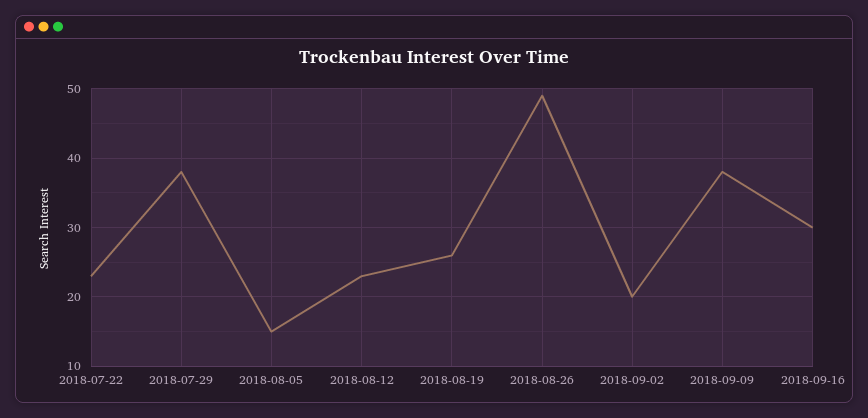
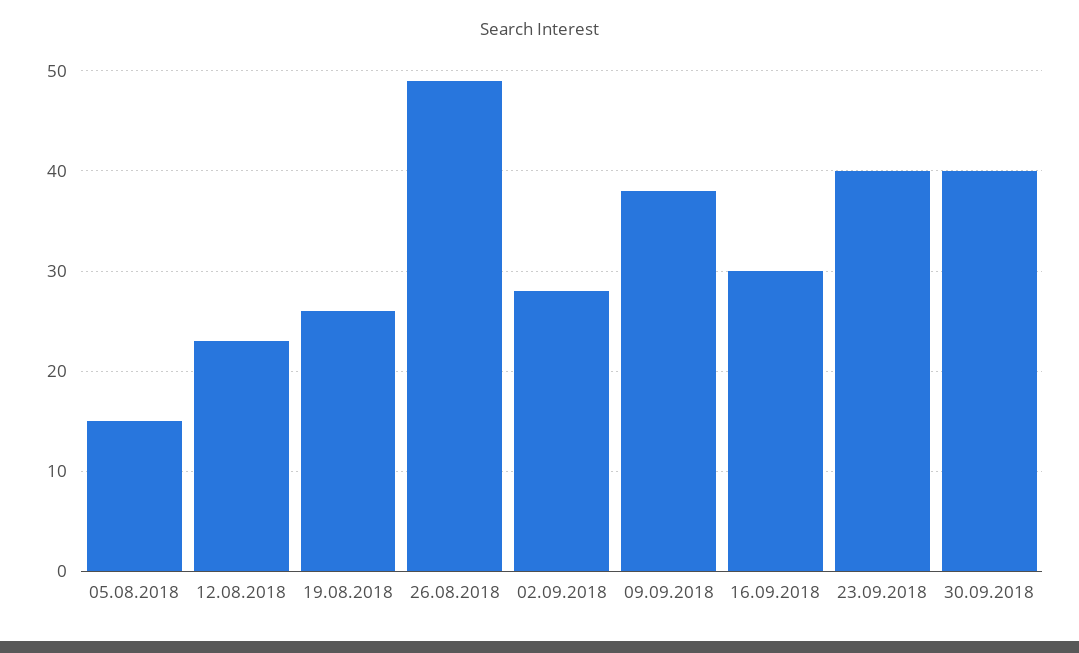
2018-07-22: 23 -> none
2018-07-29: 38 -> none
2018-09-02: 20 -> 28
23.09.2018: none -> 40
30.09.2018: none -> 40

